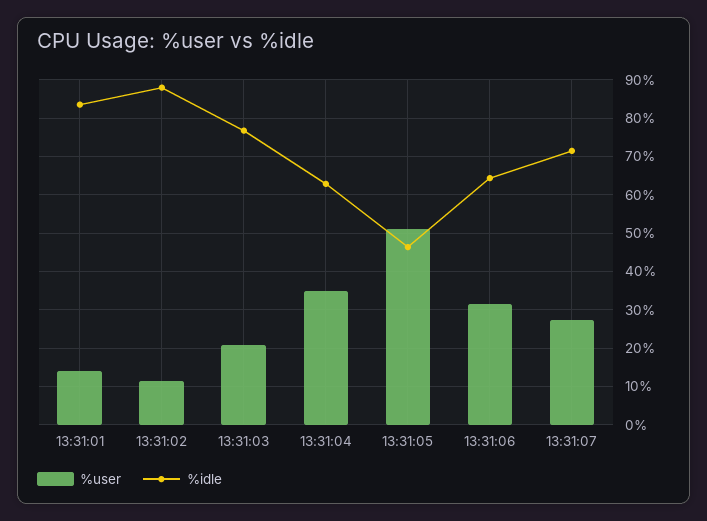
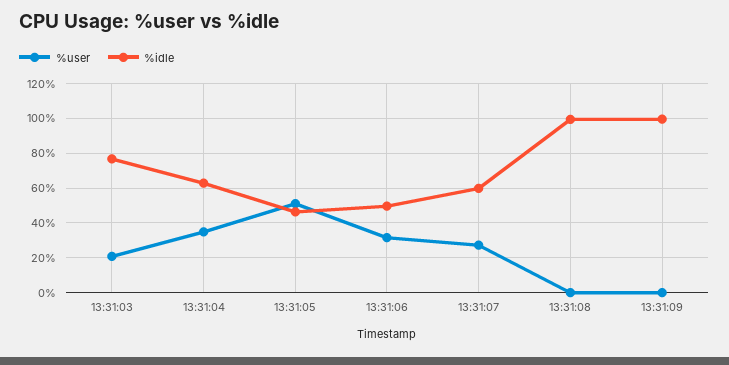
%user, 13:31:01: 14 -> none
%idle, 13:31:01: 84 -> none
%user, 13:31:02: 12 -> none
%idle, 13:31:02: 88 -> none
%idle, 13:31:06: 64 -> 50
%idle, 13:31:07: 72 -> 60
%user, 13:31:08: none -> 0
%idle, 13:31:08: none -> 100
%user, 13:31:09: none -> 0
%idle, 13:31:09: none -> 100

